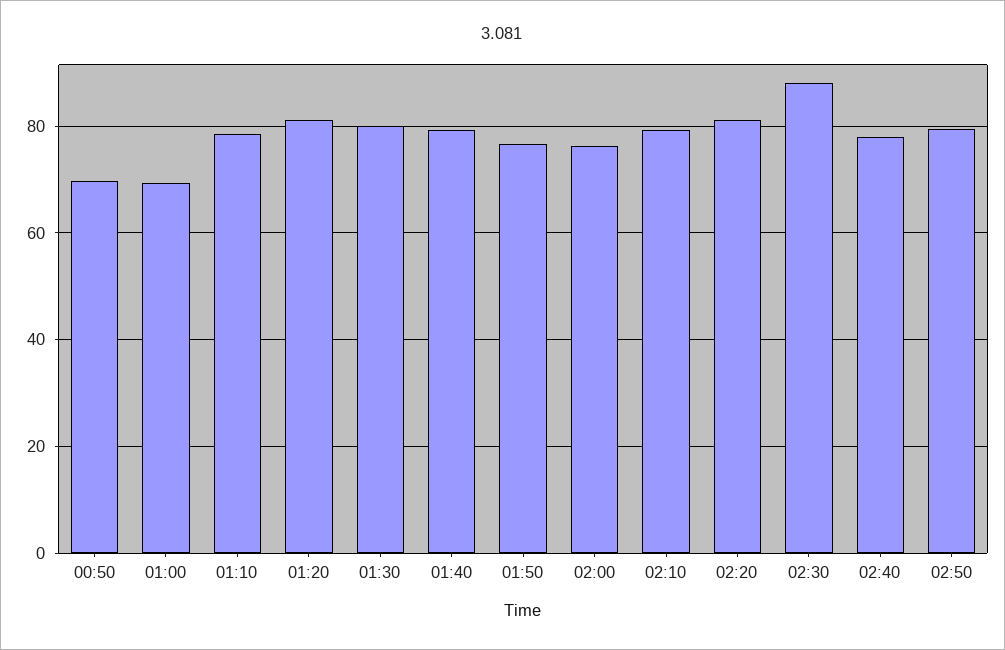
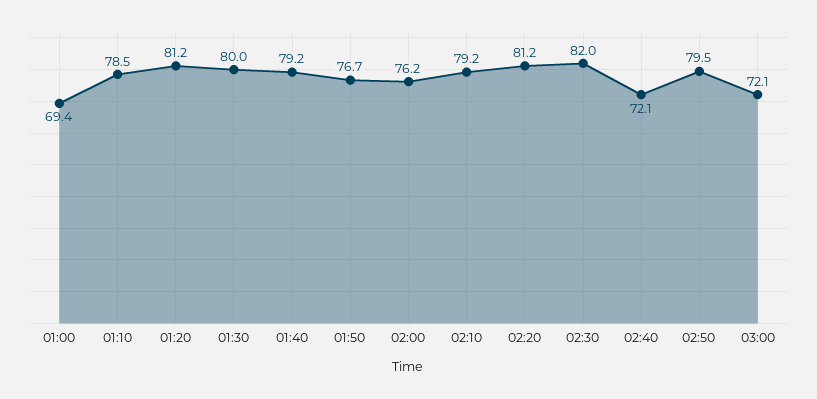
00:50: 70 -> none
02:30: 88 -> 82
02:40: 78 -> 72.1
03:00: none -> 72.1

